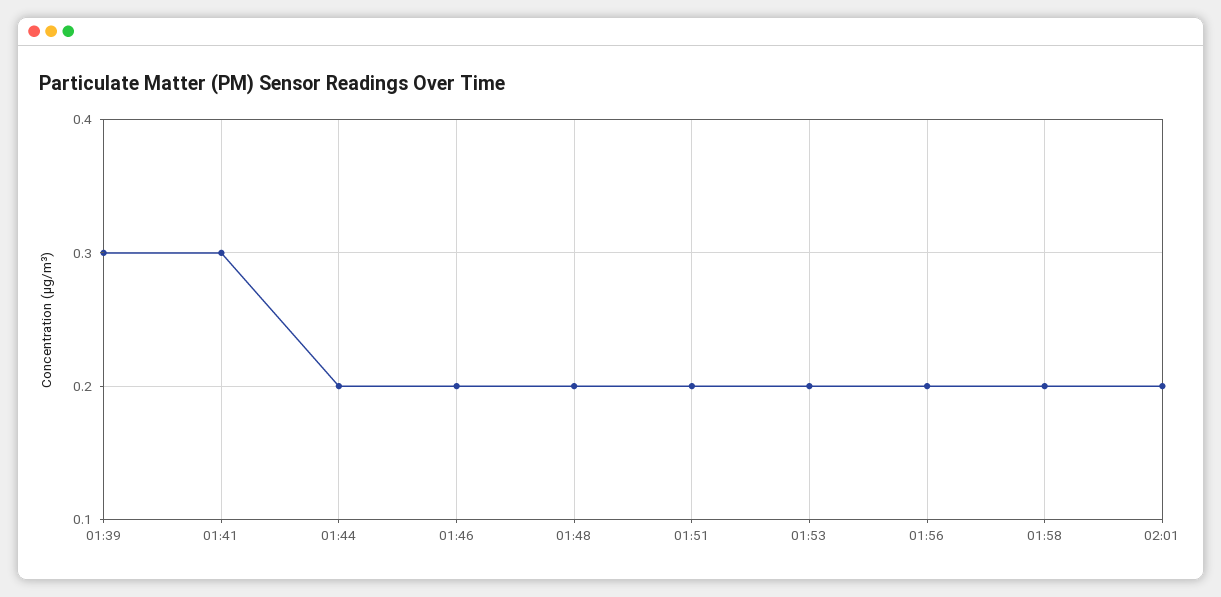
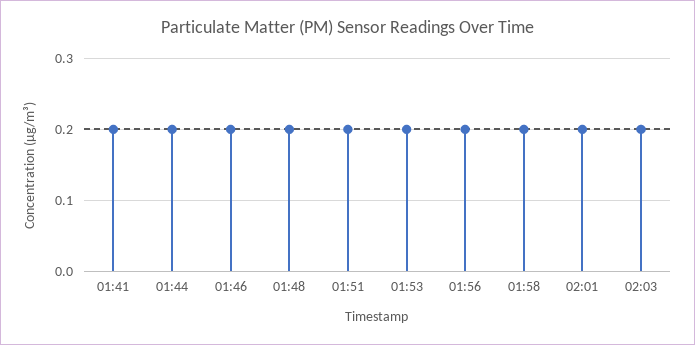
01:39: 0.3 -> none
01:41: 0.3 -> 0.2
02:03: none -> 0.2

